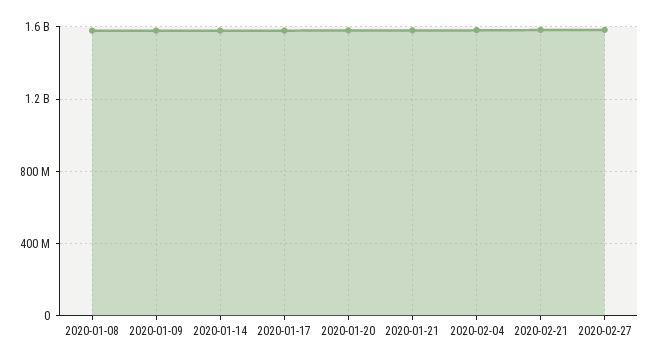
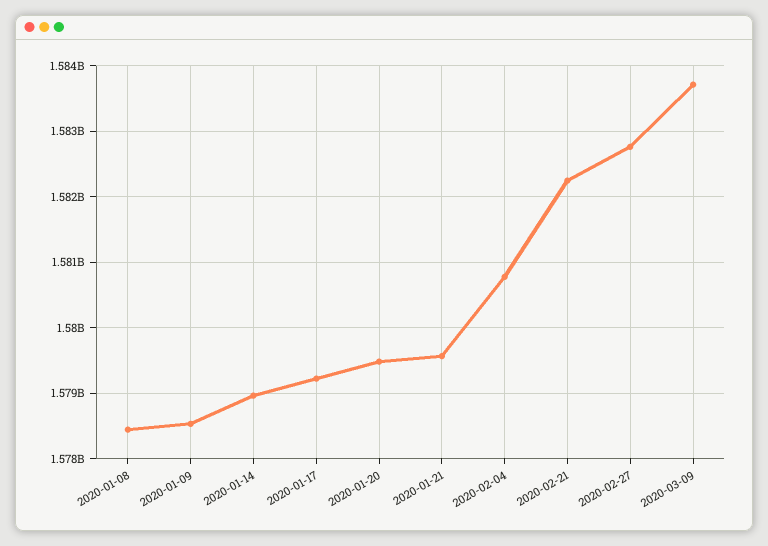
2020-03-09: none -> 1583700000

